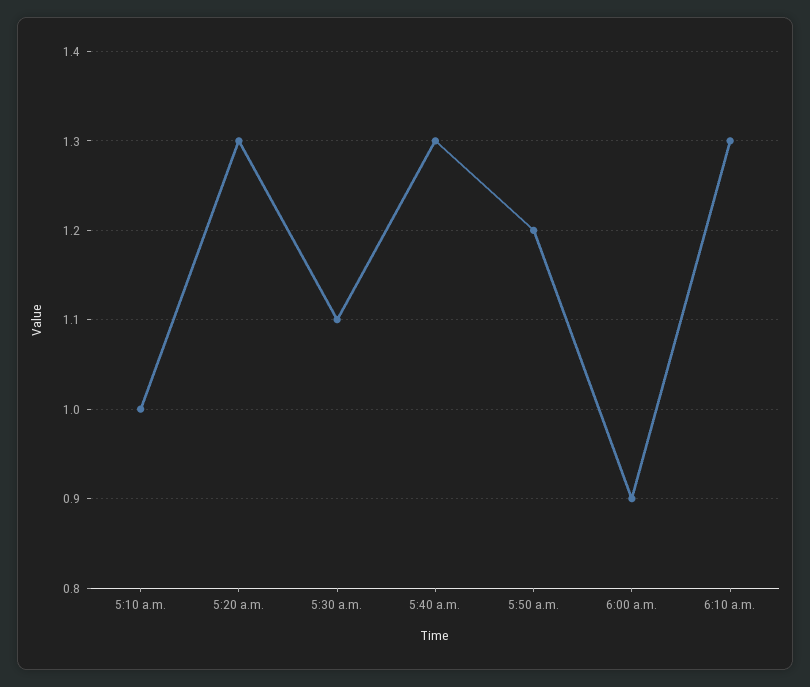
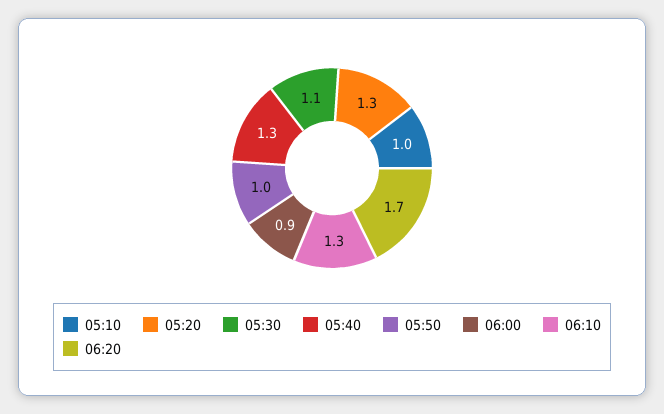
5:50 a.m.: 1.2 -> 1
06:20: none -> 1.7

